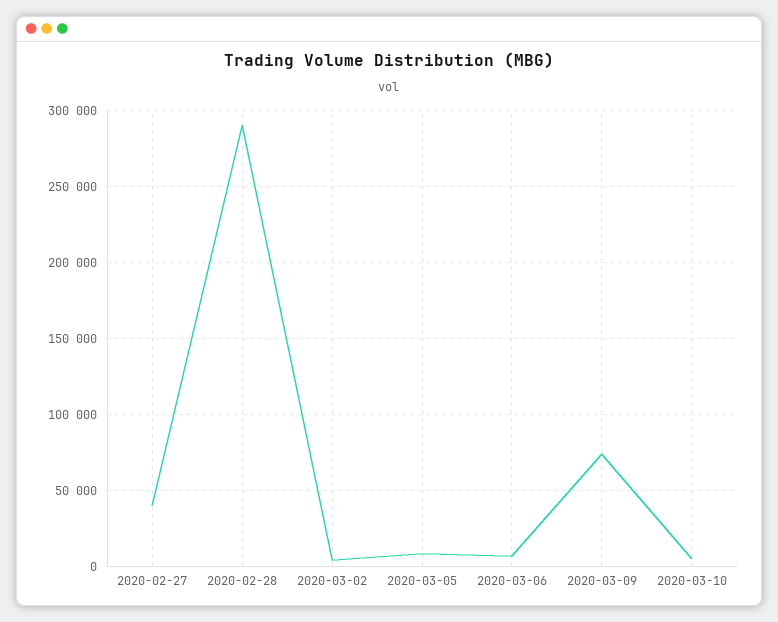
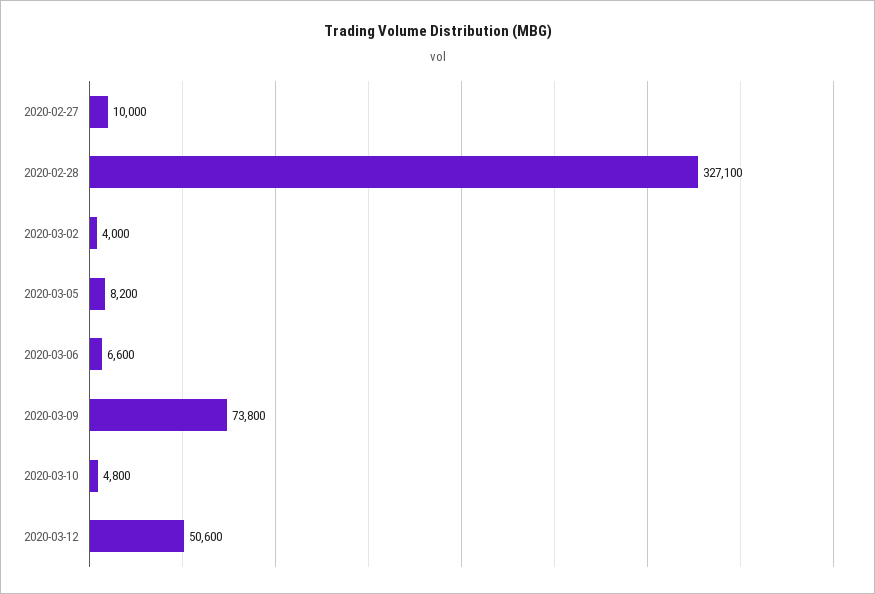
2020-02-27: 40000 -> 10000
2020-02-28: 290000 -> 327100
2020-03-12: none -> 50600

